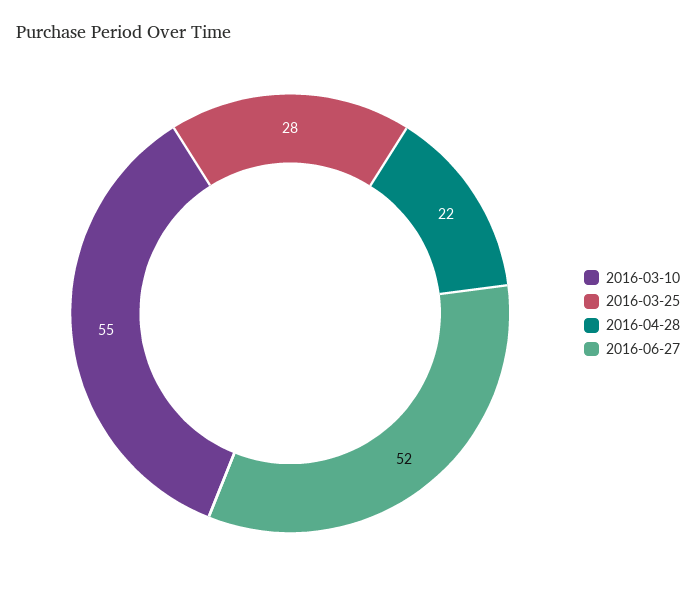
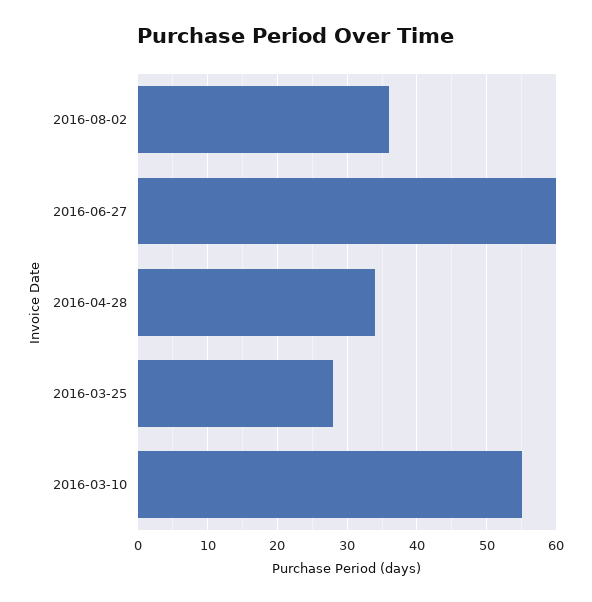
2016-04-28: 22 -> 34
2016-06-27: 52 -> 60
2016-08-02: none -> 36

